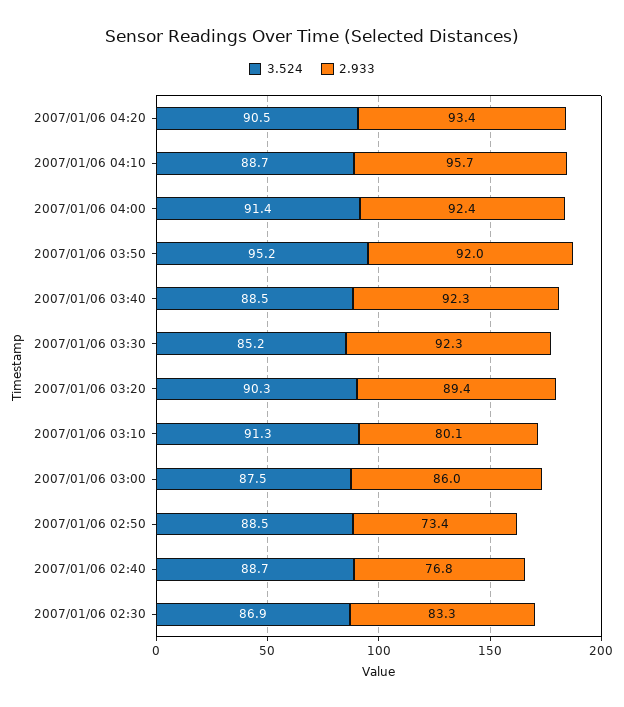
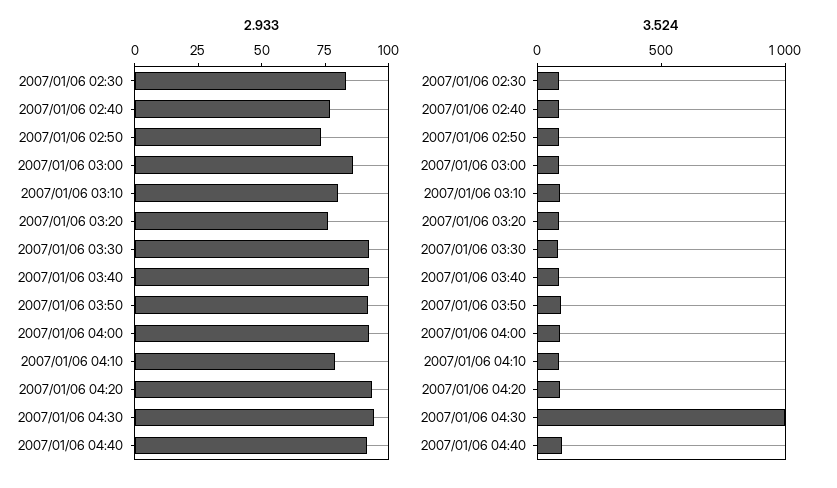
2.933, 2007/01/06 04:10: 95.7 -> 80
2.933, 2007/01/06 03:20: 89.4 -> 75
2.933, 2007/01/06 04:30: none -> 95
2.933, 2007/01/06 04:40: none -> 90
3.524, 2007/01/06 04:30: none -> 1000
3.524, 2007/01/06 04:40: none -> 100

